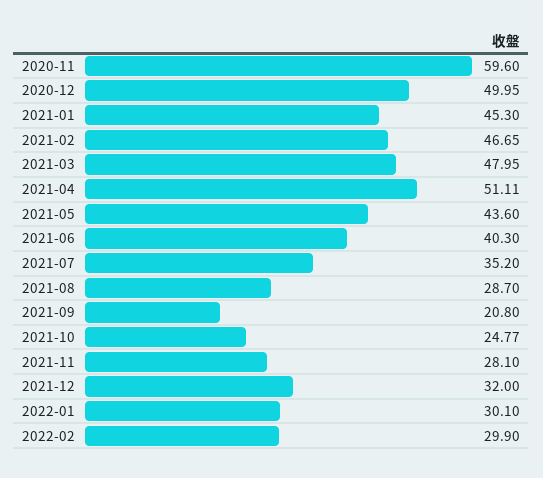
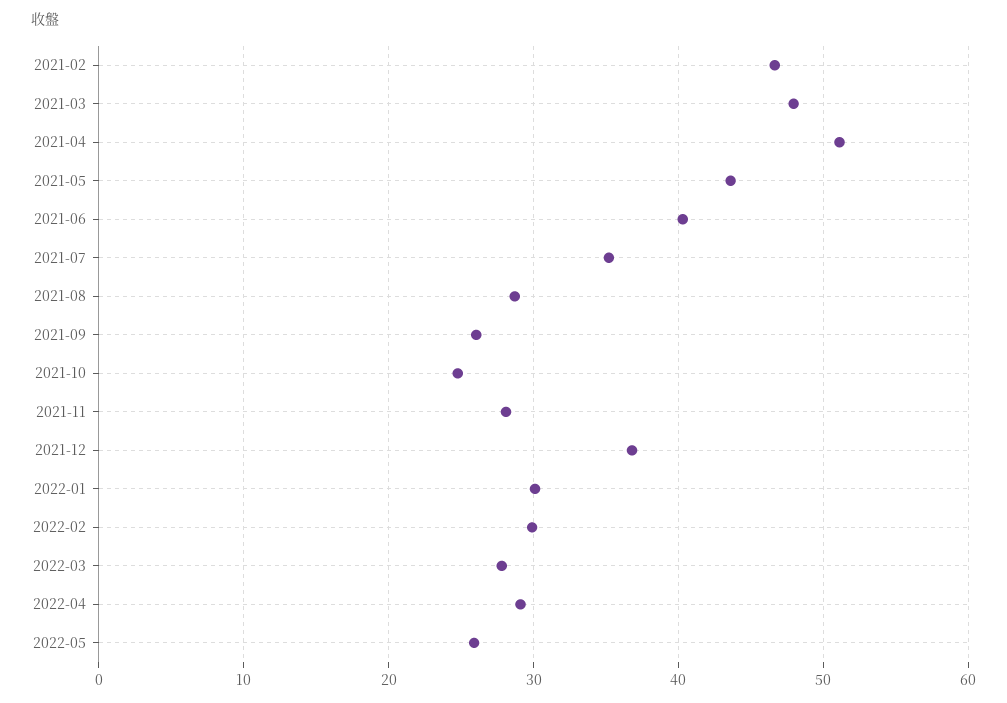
2020-11: 59.6 -> none
2020-12: 49.95 -> none
2021-01: 45.3 -> none
2021-09: 20.8 -> 26
2021-12: 32 -> 37
2022-03: none -> 28
2022-04: none -> 29
2022-05: none -> 26

